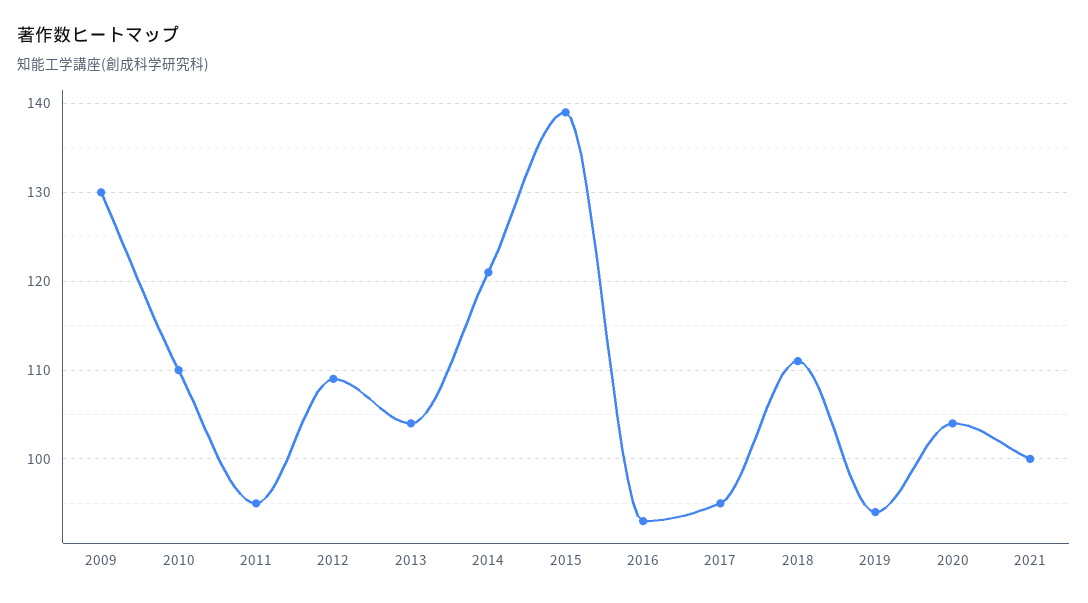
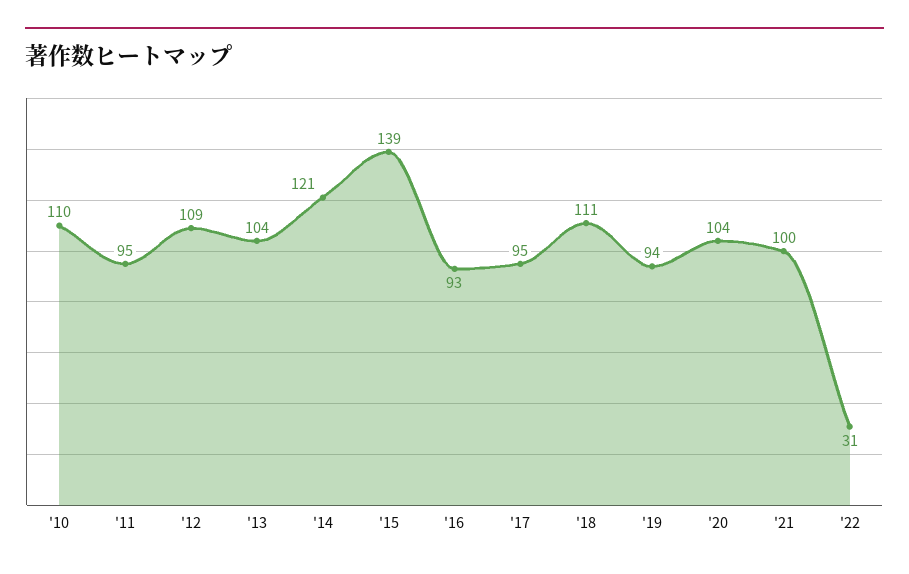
2009: 130 -> none
'22: none -> 31

